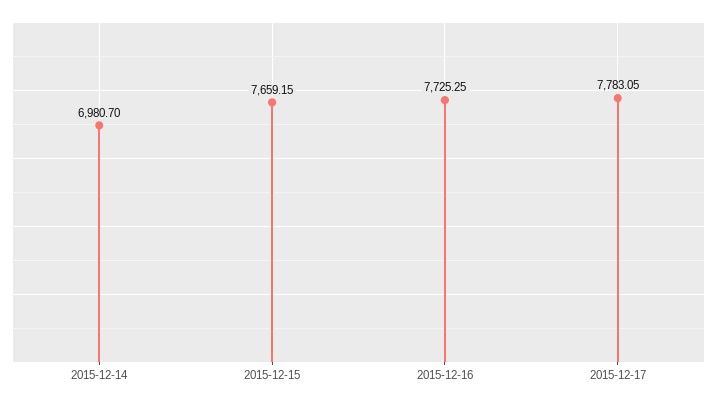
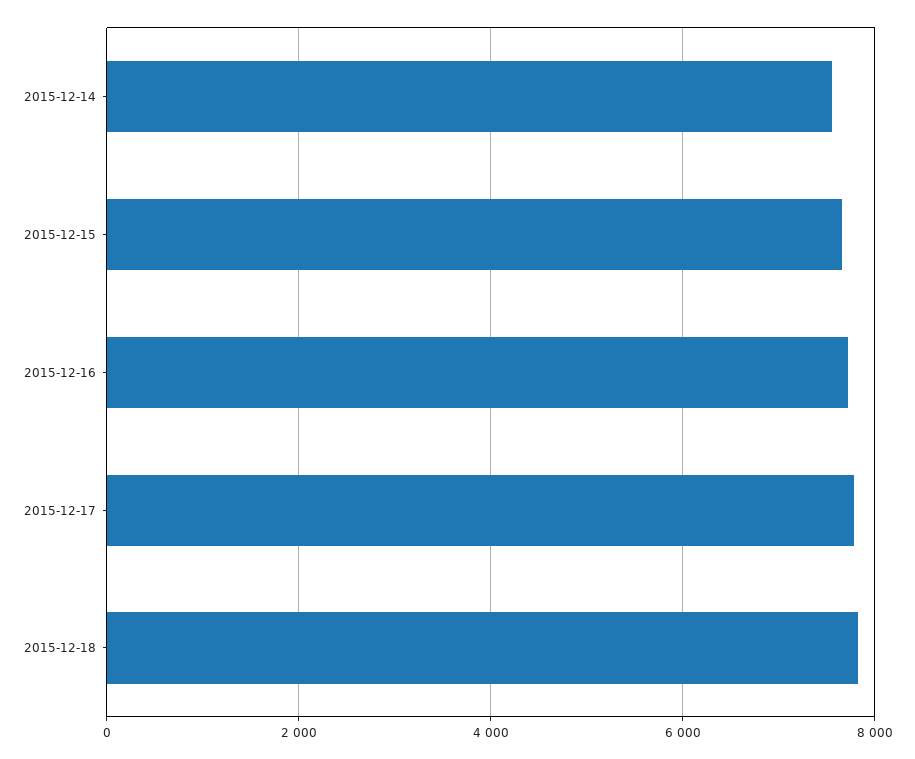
2015-12-14: 6980.7 -> 7600
2015-12-18: none -> 7800

